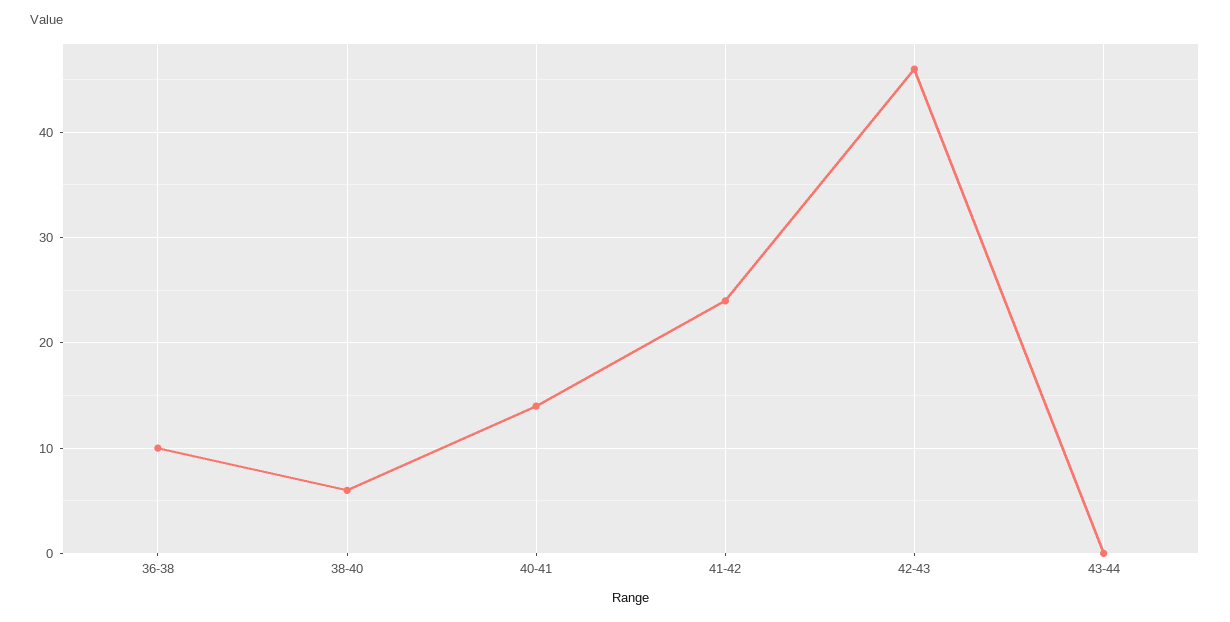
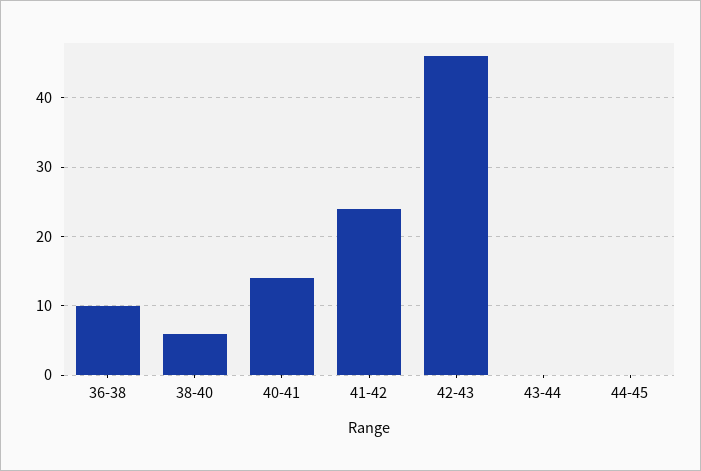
44-45: none -> 0

